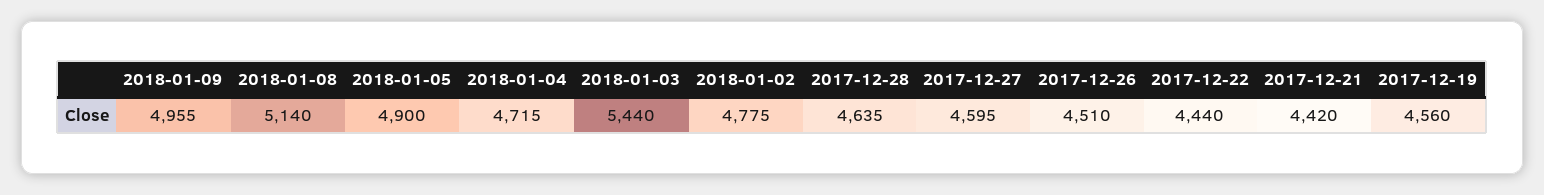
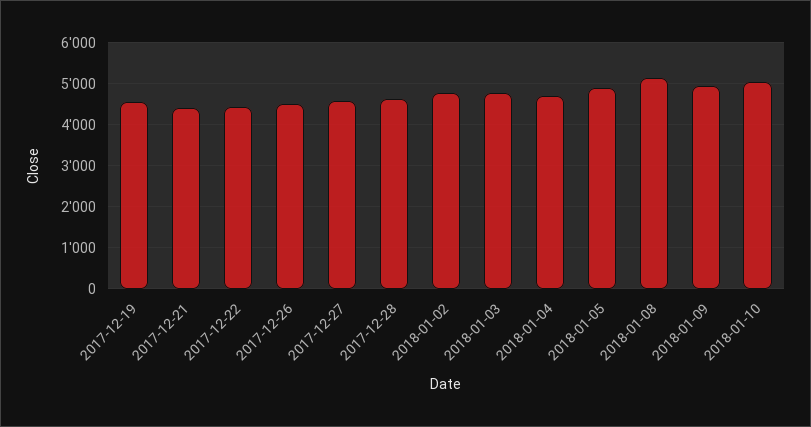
2018-01-03: 5440 -> 4800
2018-01-10: none -> 5000

